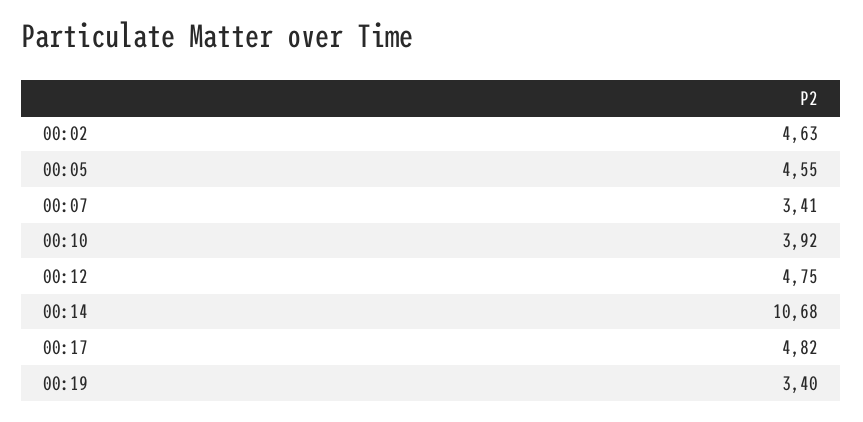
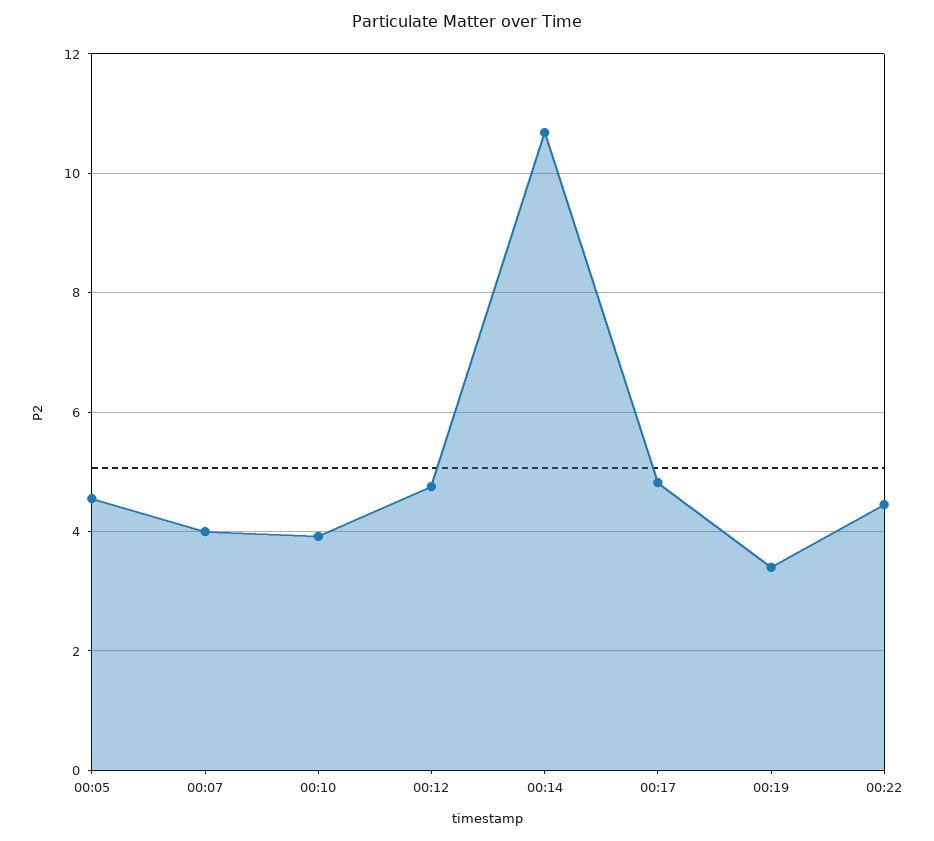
00:02: 4.63 -> none
00:07: 3.41 -> 4
00:22: none -> 4.4

